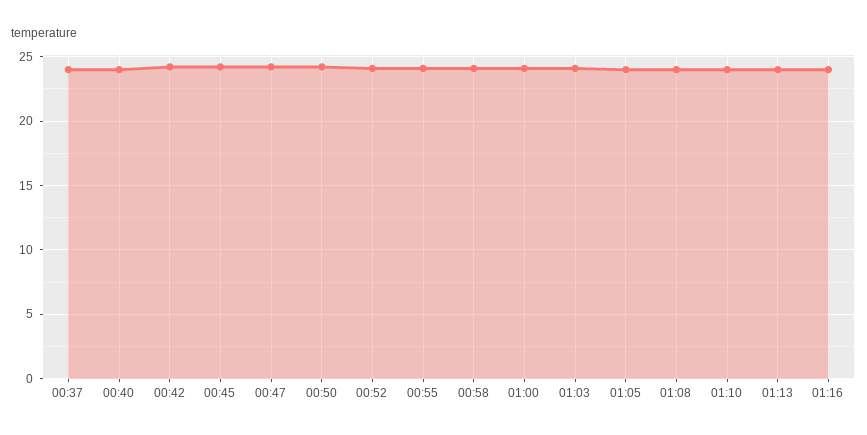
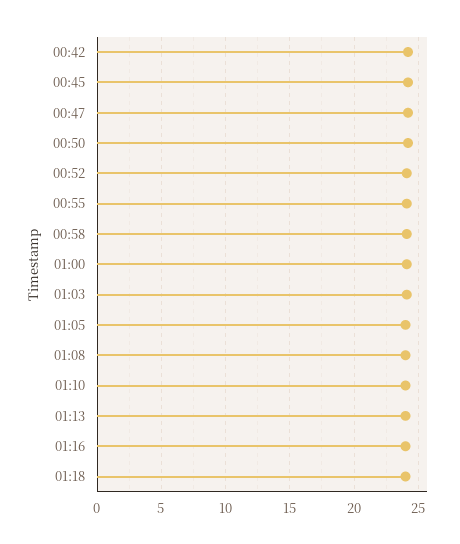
00:37: 24 -> none
00:40: 24 -> none
01:18: none -> 24

